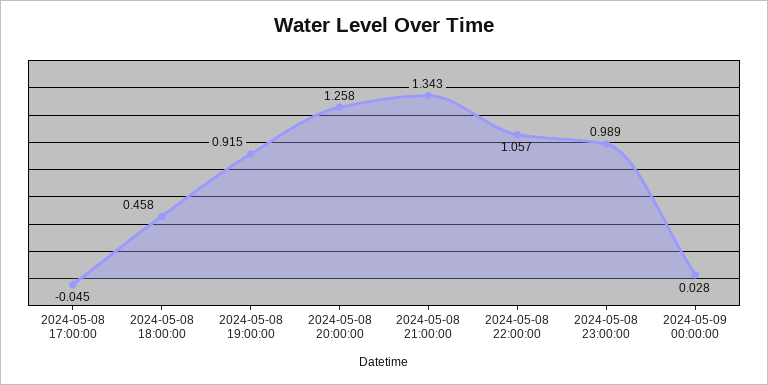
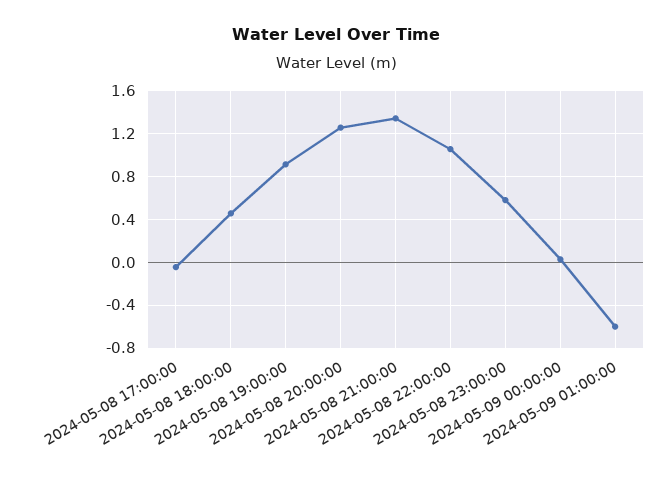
2024-05-08 23:00:00: 0.989 -> 0.6
2024-05-09 01:00:00: none -> -0.6

